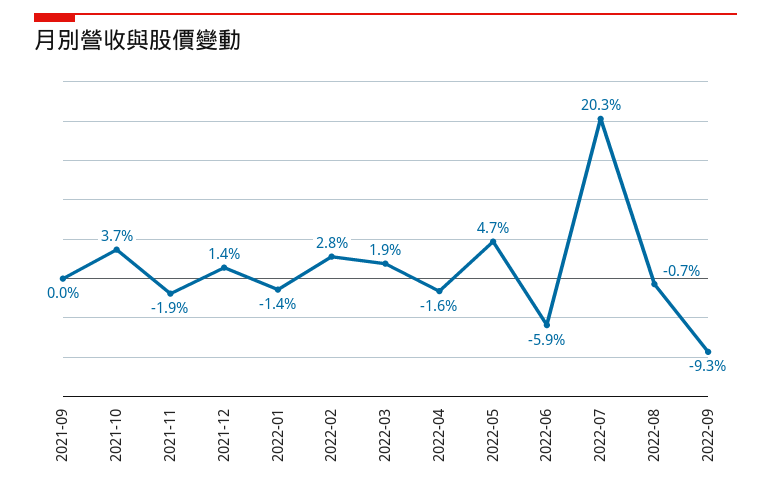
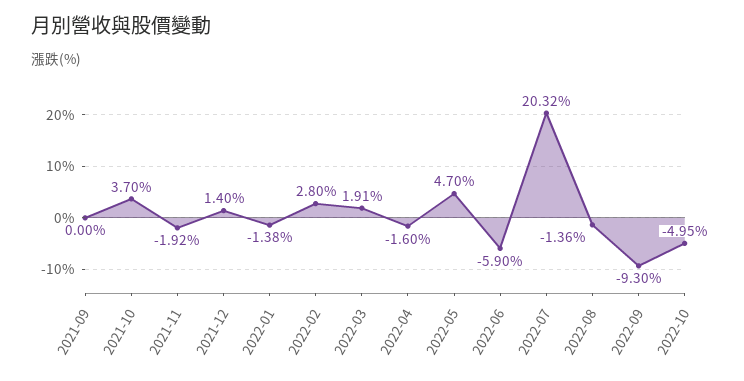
2022-08: -0.7 -> -1.36
2022-10: none -> -4.95

